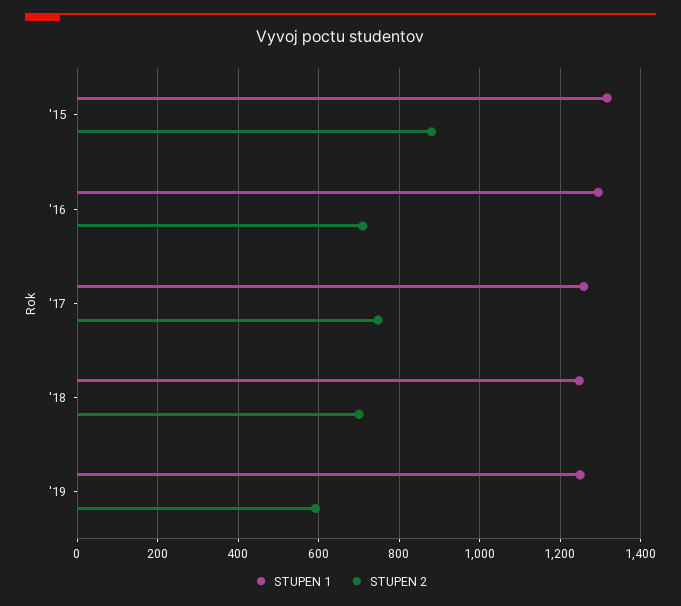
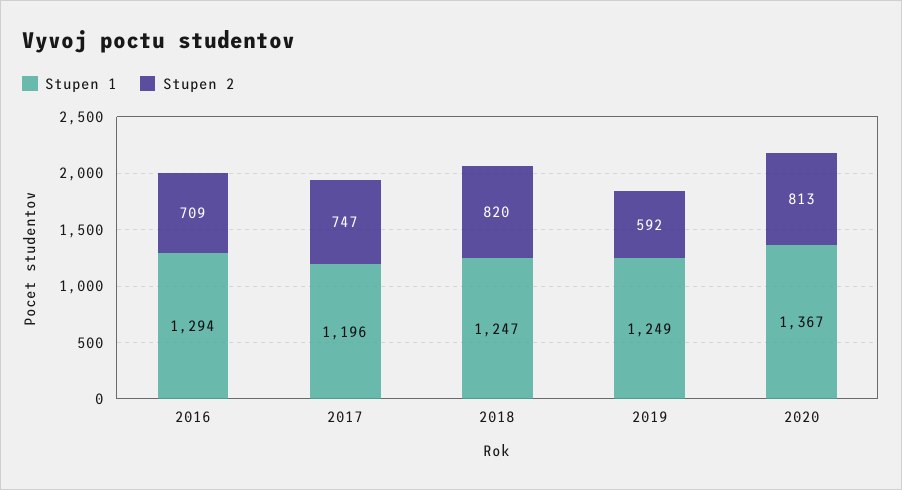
STUPEN 1, '15: 1320 -> none
STUPEN 2, '15: 880 -> none
STUPEN 1, '17: 1260 -> 1196
STUPEN 2, '18: 700 -> 820
STUPEN 1, 2020: none -> 1367
STUPEN 2, 2020: none -> 813

